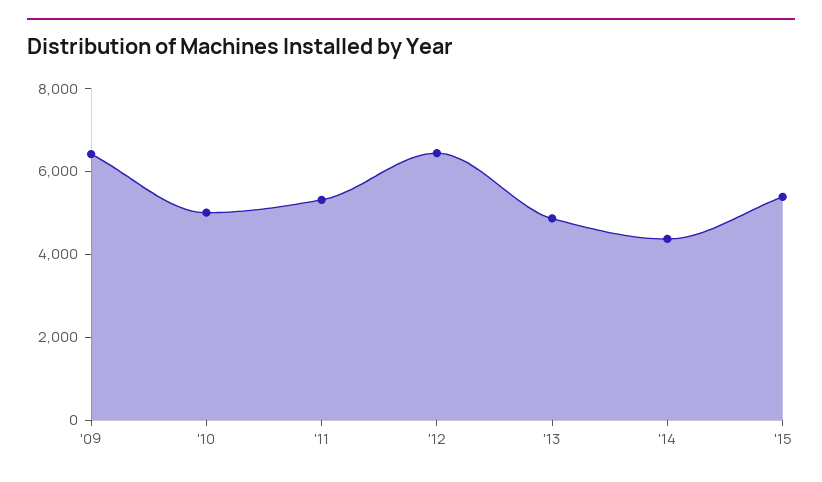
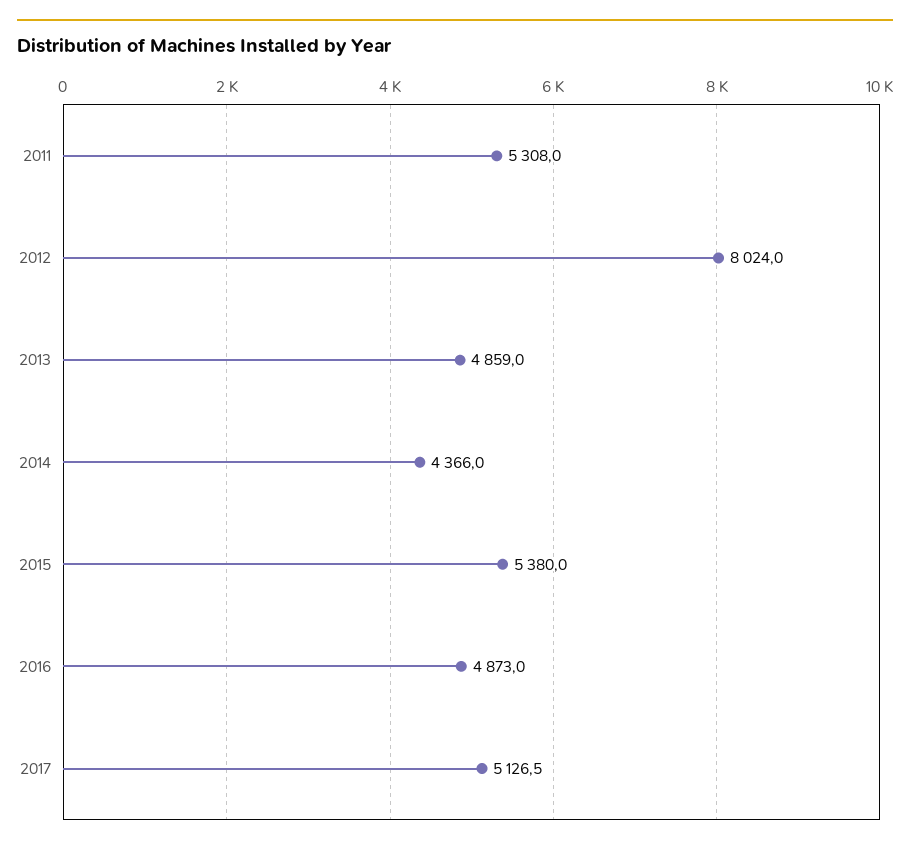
'09: 6500 -> none
'10: 5000 -> none
'12: 6500 -> 8024
2016: none -> 4873
2017: none -> 5126.5

